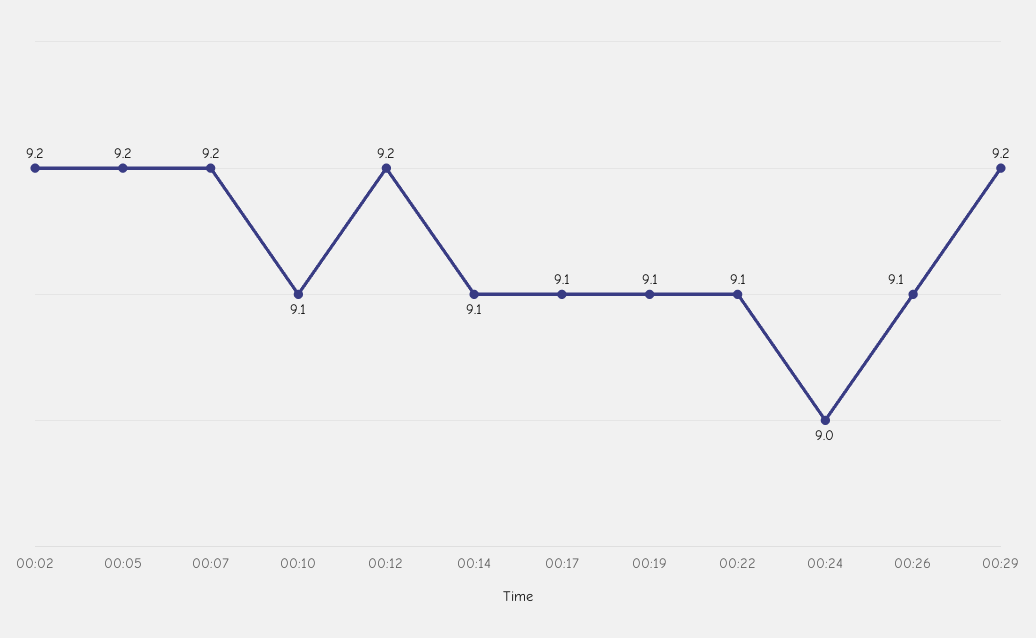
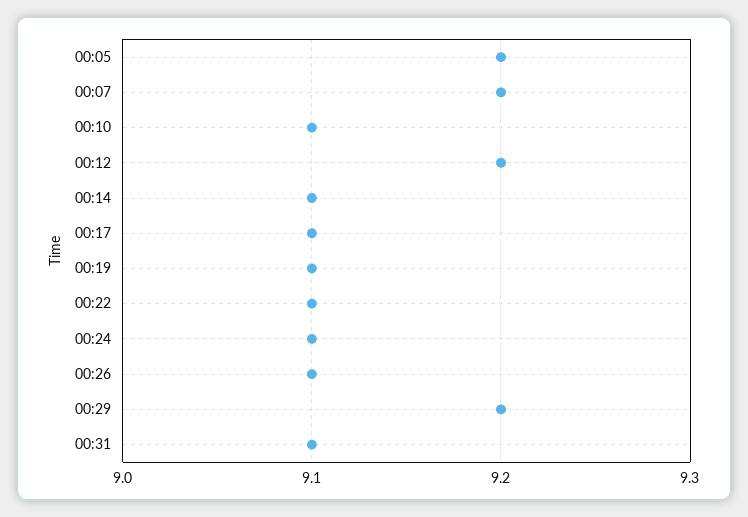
00:02: 9.2 -> none
00:24: 9 -> 9.1
00:31: none -> 9.1

